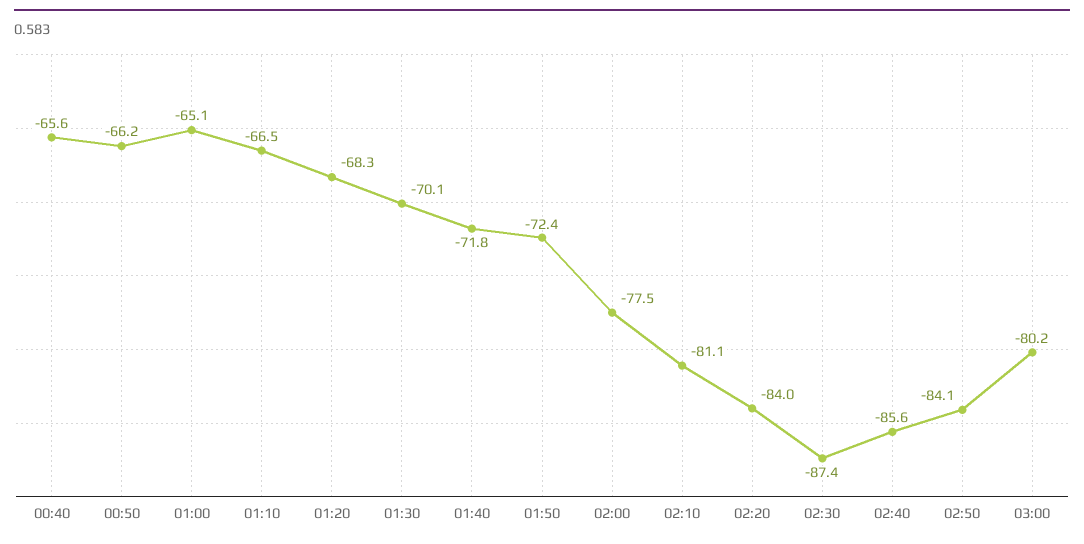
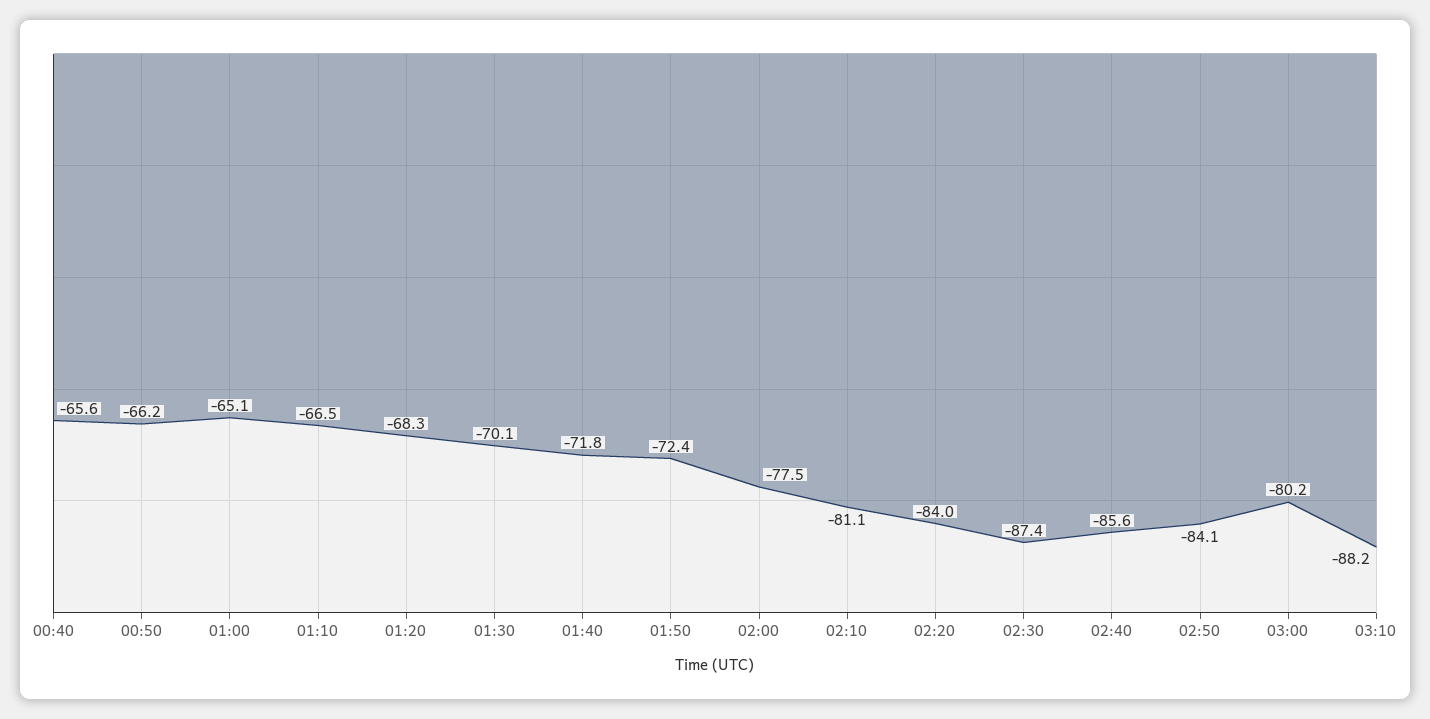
03:10: none -> -88.2

